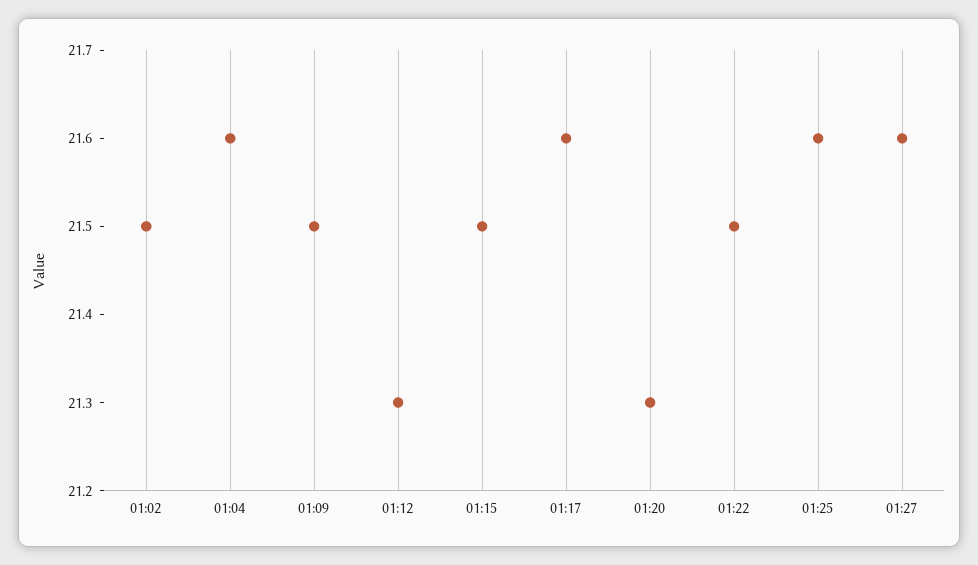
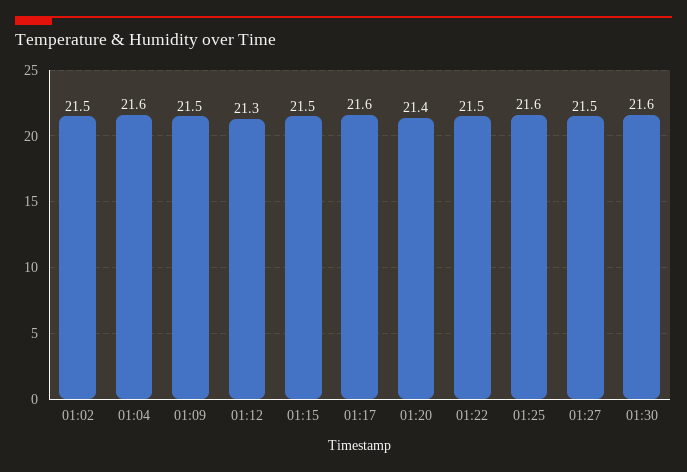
01:20: 21.3 -> 21.4
01:27: 21.6 -> 21.5
01:30: none -> 21.6

